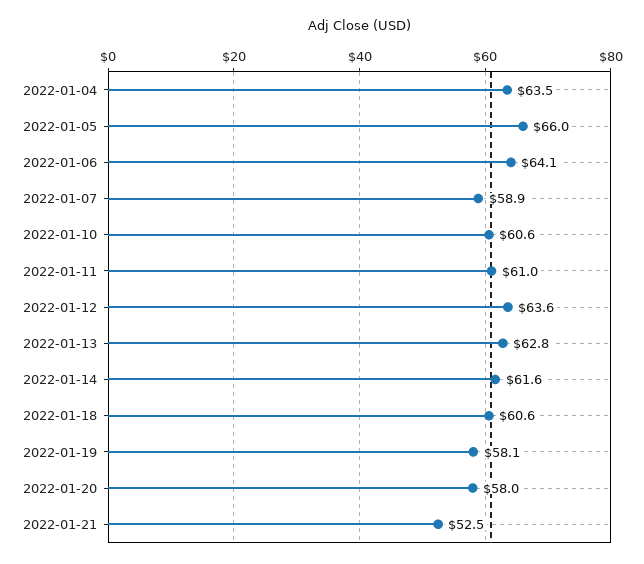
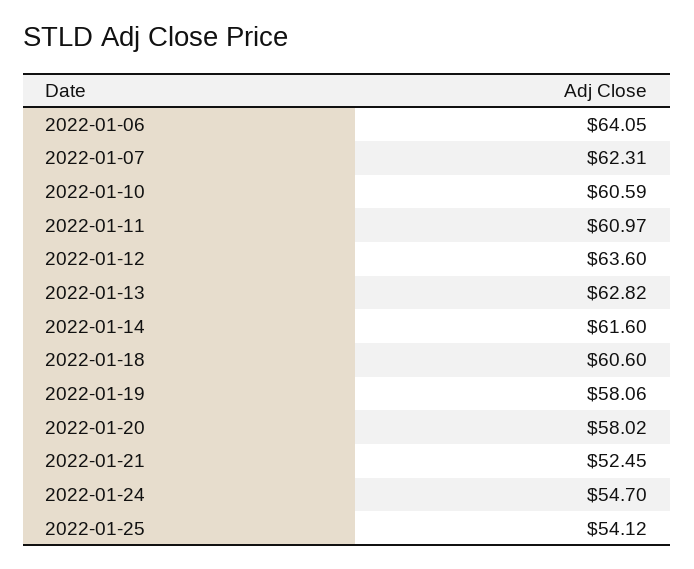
2022-01-04: 63.5 -> none
2022-01-05: 66 -> none
2022-01-07: 58.9 -> 62.31
2022-01-24: none -> 54.7
2022-01-25: none -> 54.12

